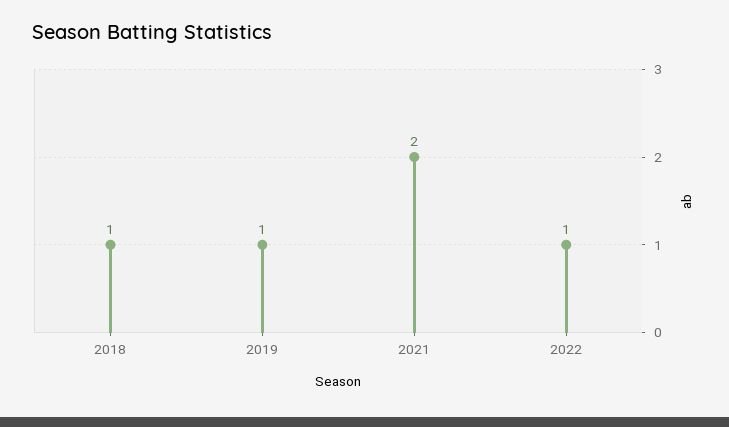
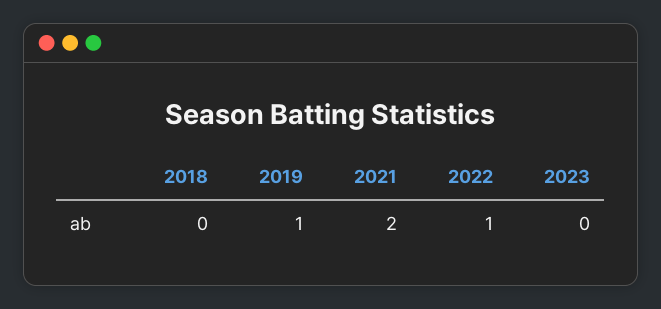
2018: 1 -> 0
2023: none -> 0

